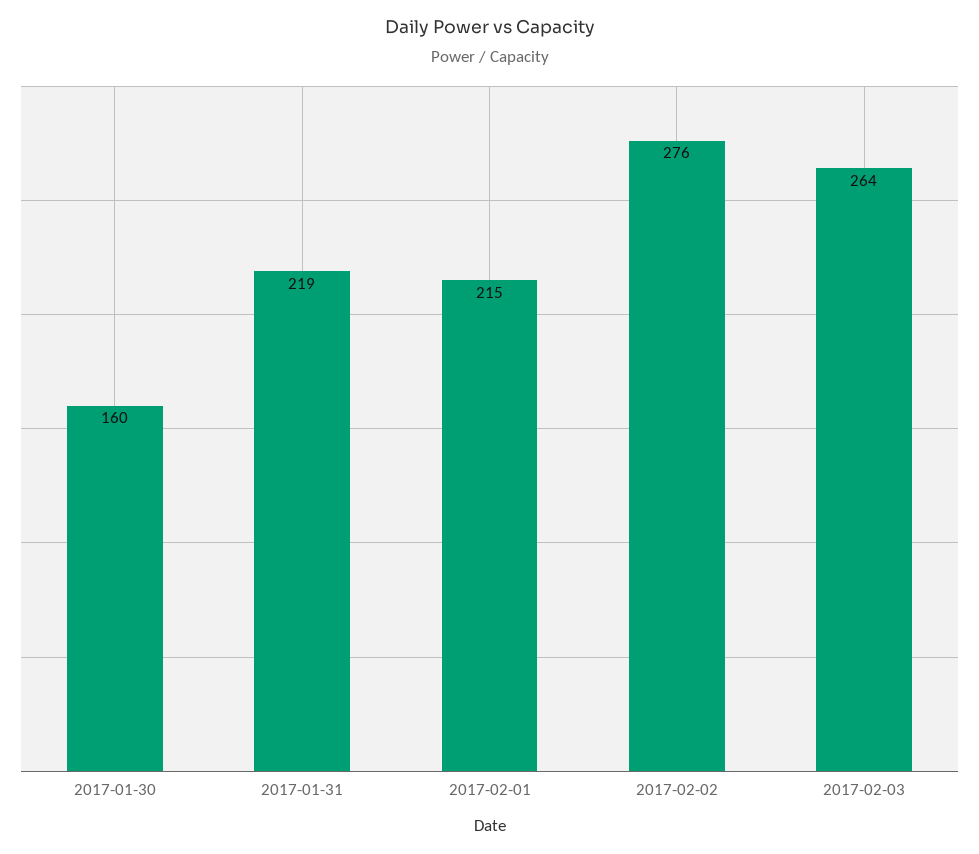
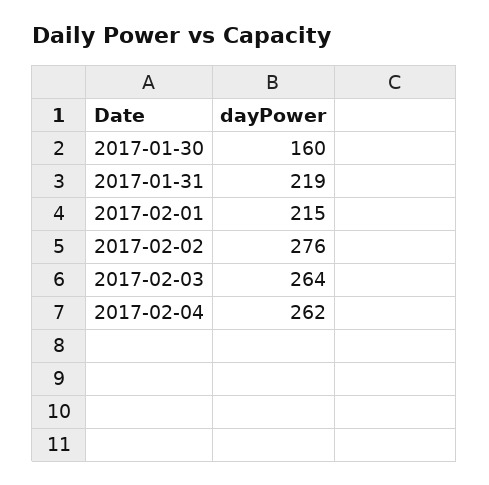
2017-02-04: none -> 262

